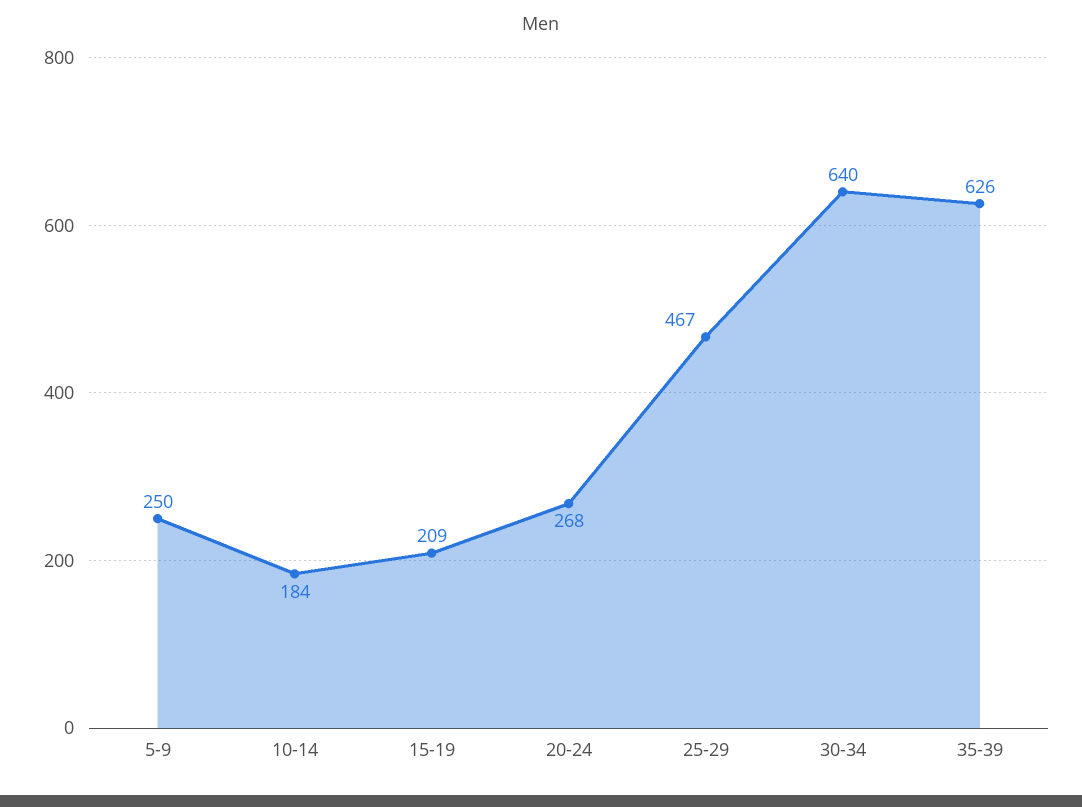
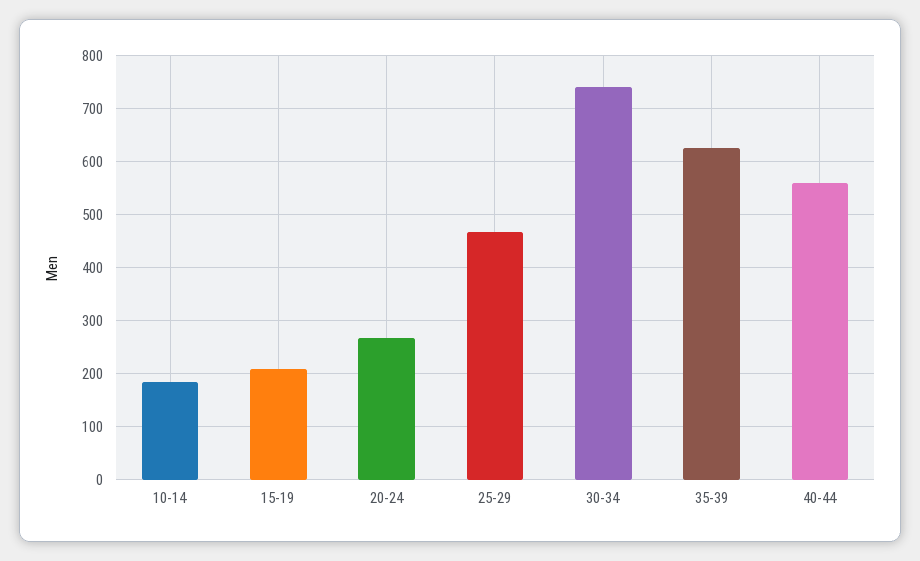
5-9: 250 -> none
30-34: 640 -> 740
40-44: none -> 560

